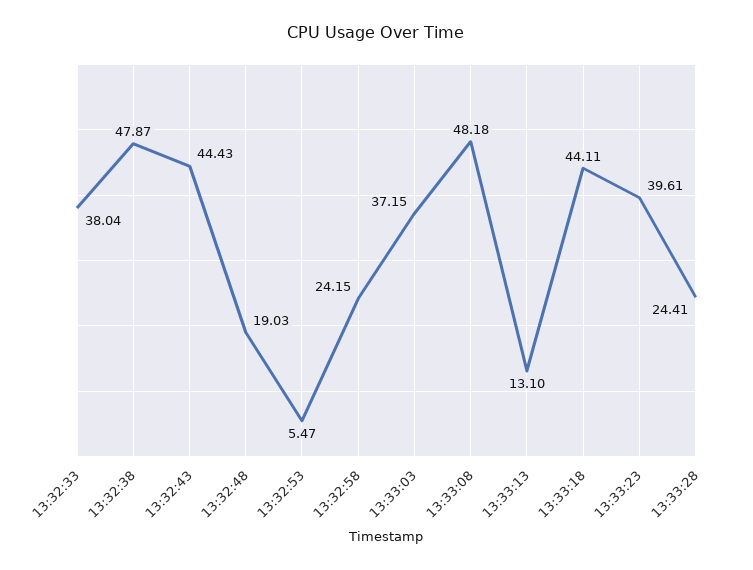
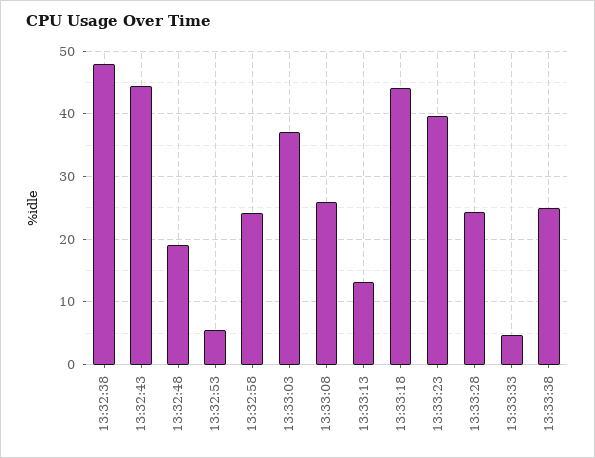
13:32:33: 38.04 -> none
13:33:08: 48.18 -> 26
13:33:33: none -> 5
13:33:38: none -> 25

